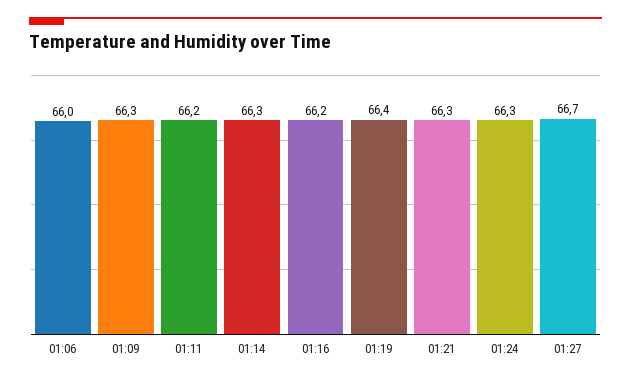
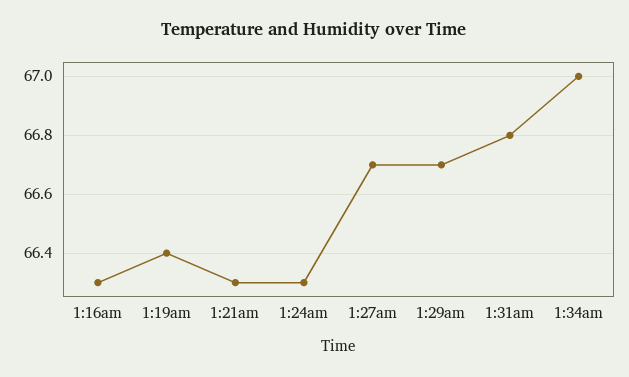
01:06: 66 -> none
01:09: 66.3 -> none
01:11: 66.2 -> none
01:14: 66.3 -> none
01:16: 66.2 -> 66.3
1:29am: none -> 66.7
1:31am: none -> 66.8
1:34am: none -> 67

